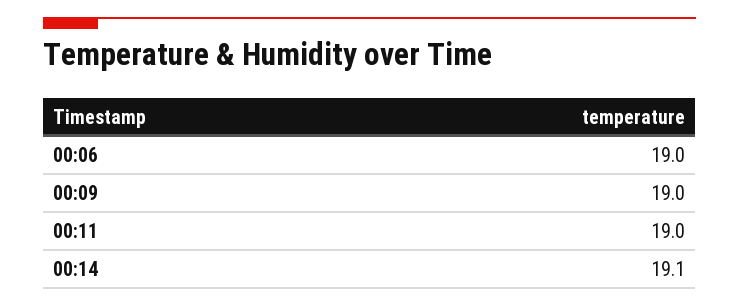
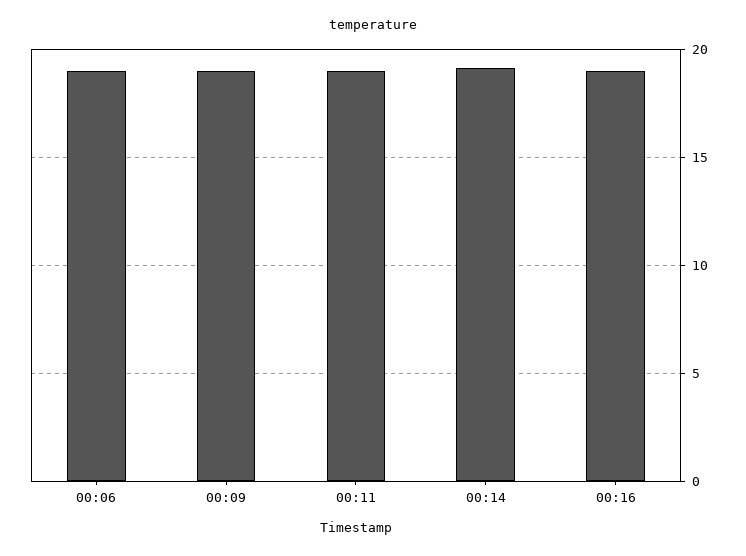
00:16: none -> 19

